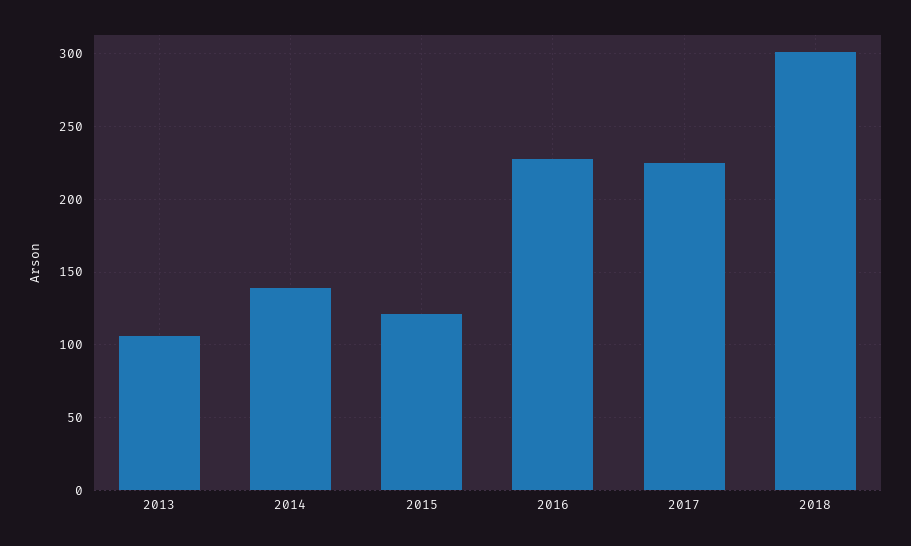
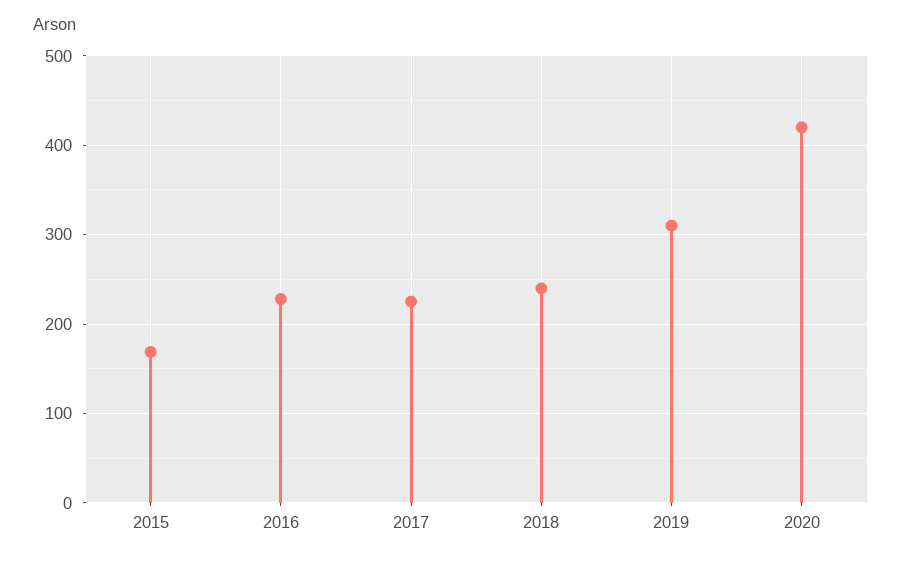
2013: 105 -> none
2014: 140 -> none
2015: 120 -> 170
2018: 300 -> 240
2019: none -> 310
2020: none -> 420

